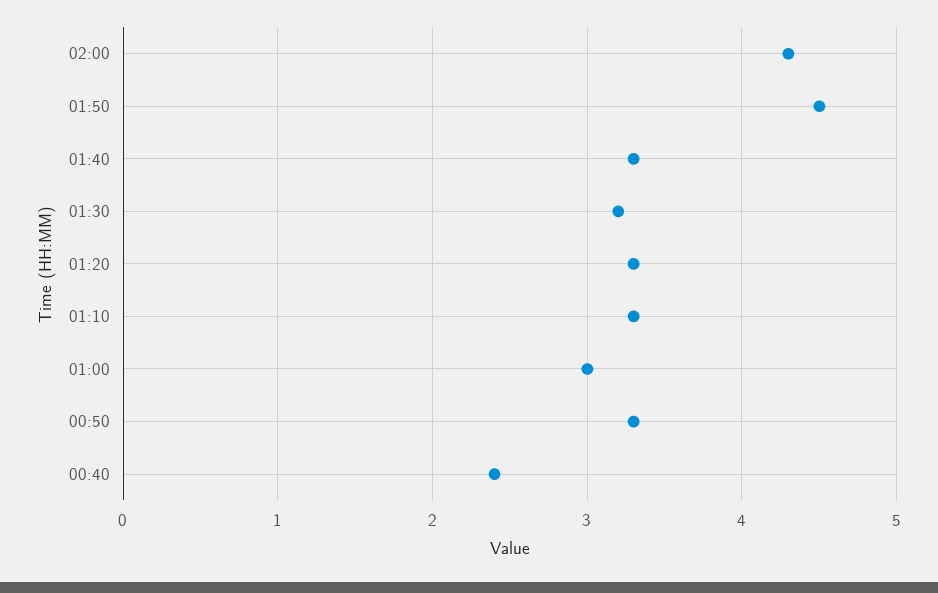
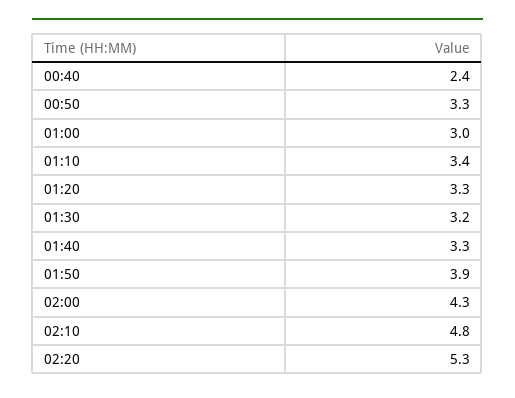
01:50: 4.5 -> 3.9
01:10: 3.3 -> 3.4
02:10: none -> 4.8
02:20: none -> 5.3

